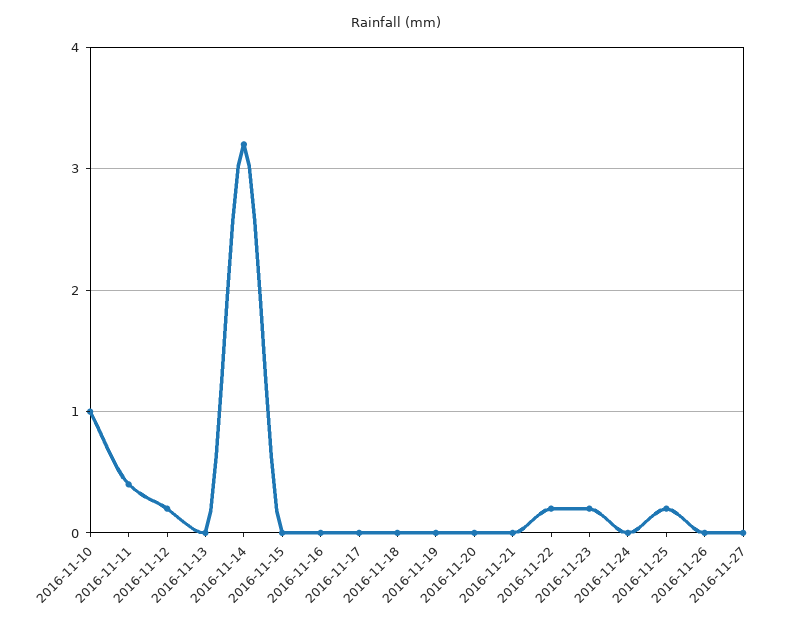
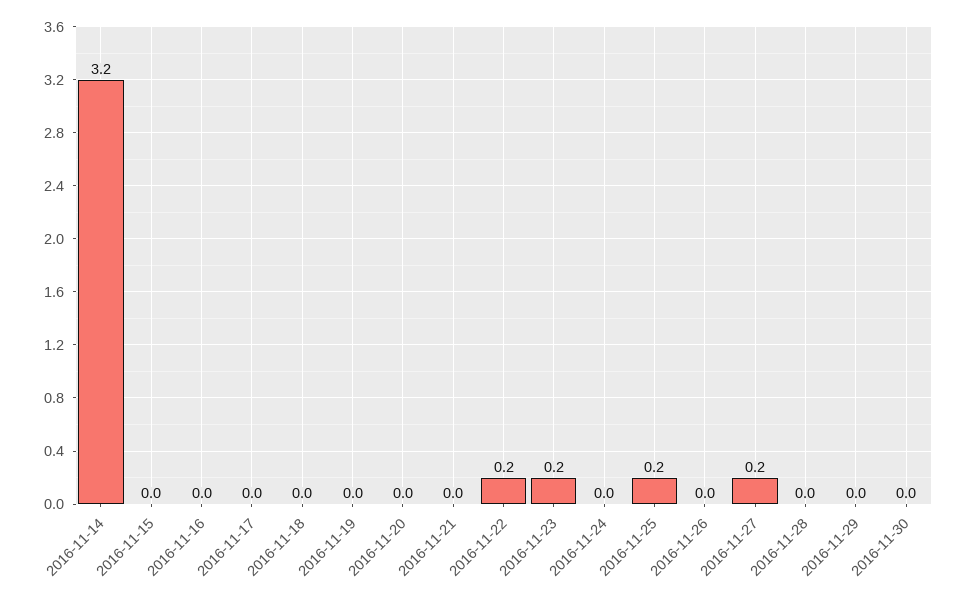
2016-11-10: 1 -> none
2016-11-11: 0.4 -> none
2016-11-12: 0.2 -> none
2016-11-13: 0 -> none
2016-11-27: 0 -> 0.2
2016-11-28: none -> 0
2016-11-29: none -> 0
2016-11-30: none -> 0

